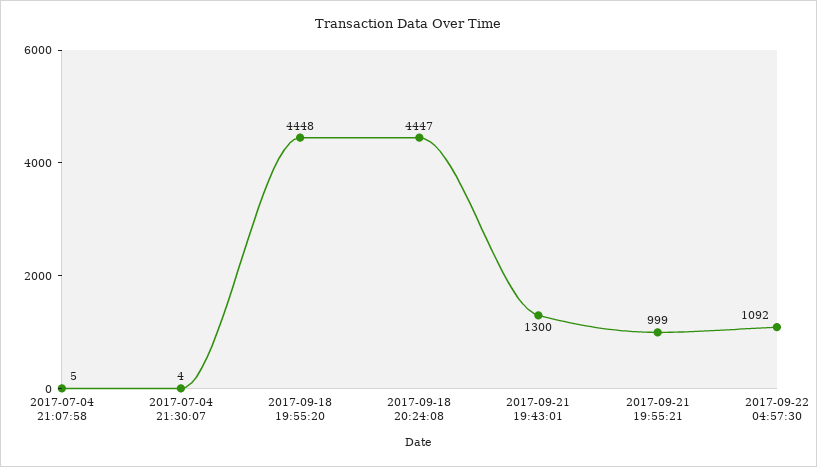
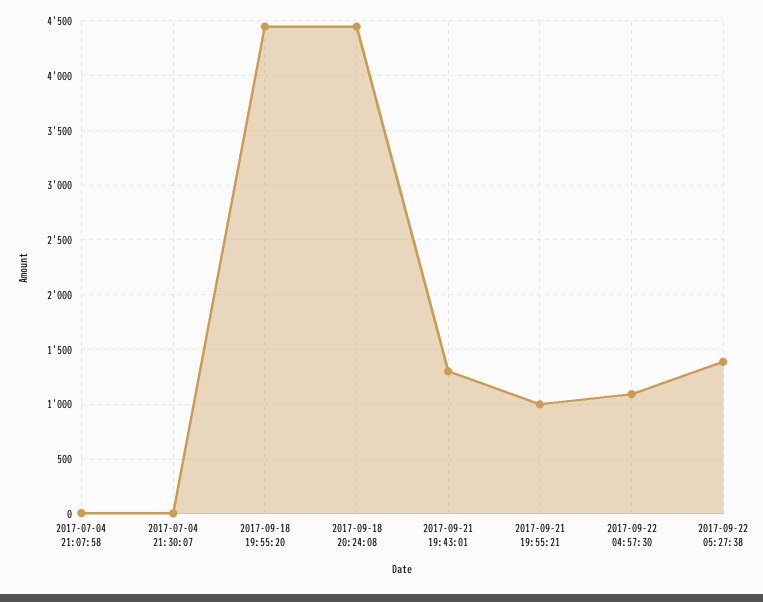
2017-09-22 05:27:38: none -> 1400

